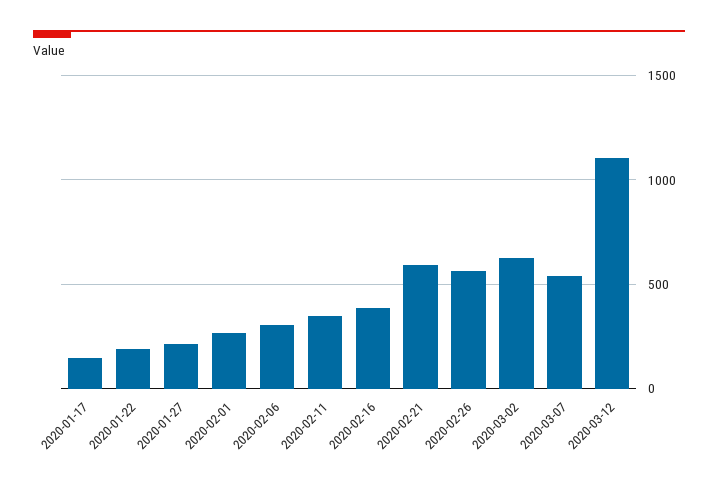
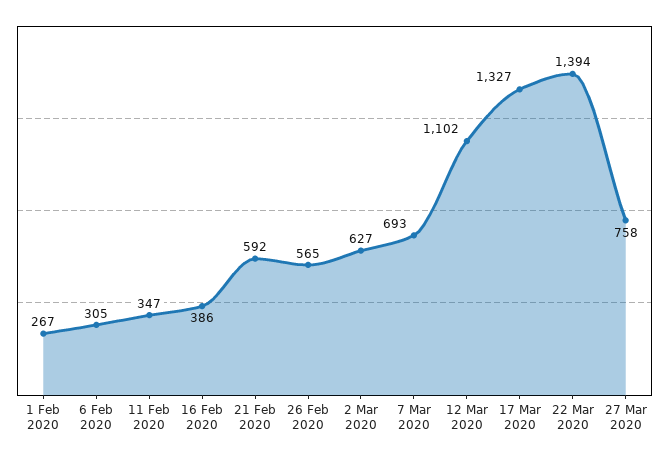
2020-01-17: 150 -> none
2020-01-22: 200 -> none
2020-01-27: 200 -> none
2020-03-07: 550 -> 693
17 Mar 2020: none -> 1327
22 Mar 2020: none -> 1394
27 Mar 2020: none -> 758

